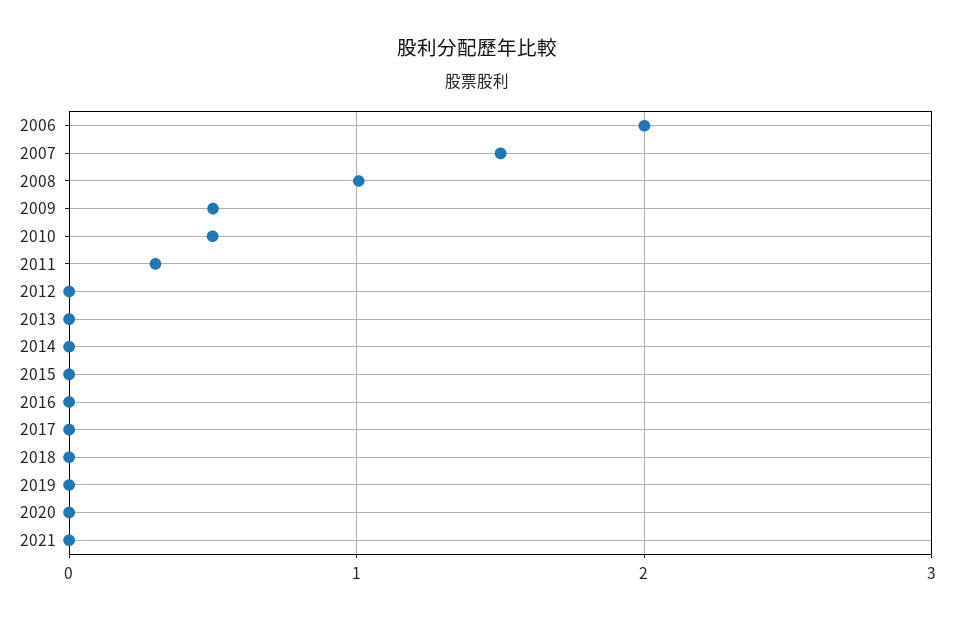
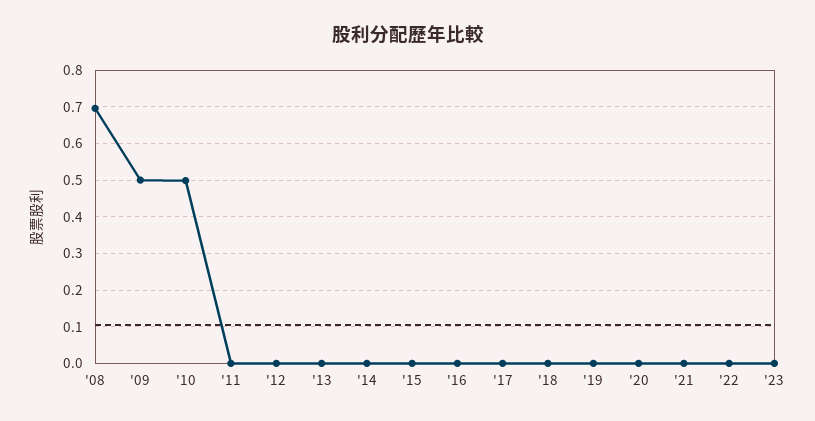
2006: 2 -> none
2007: 1.5 -> none
2008: 1 -> 0.7
2011: 0.3 -> 0
'22: none -> 0
'23: none -> 0

